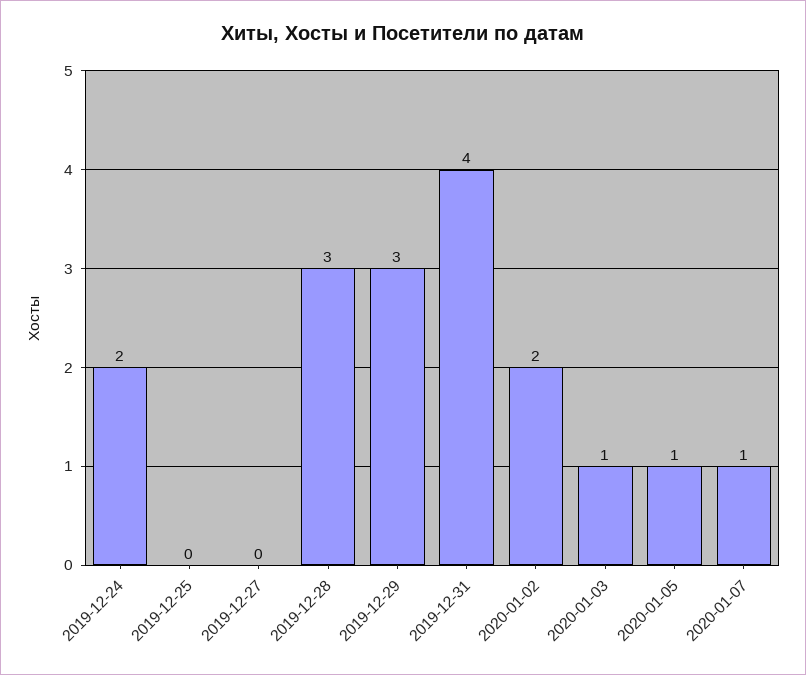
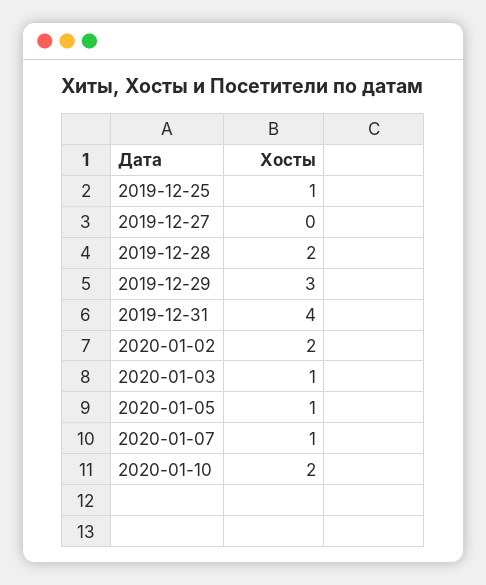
2019-12-24: 2 -> none
2019-12-25: 0 -> 1
2019-12-28: 3 -> 2
2020-01-10: none -> 2

